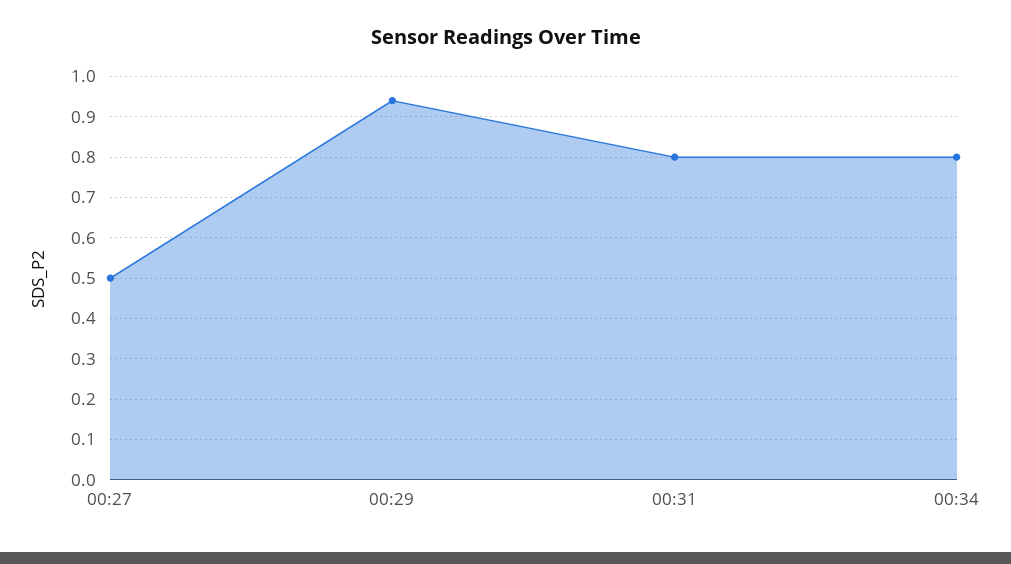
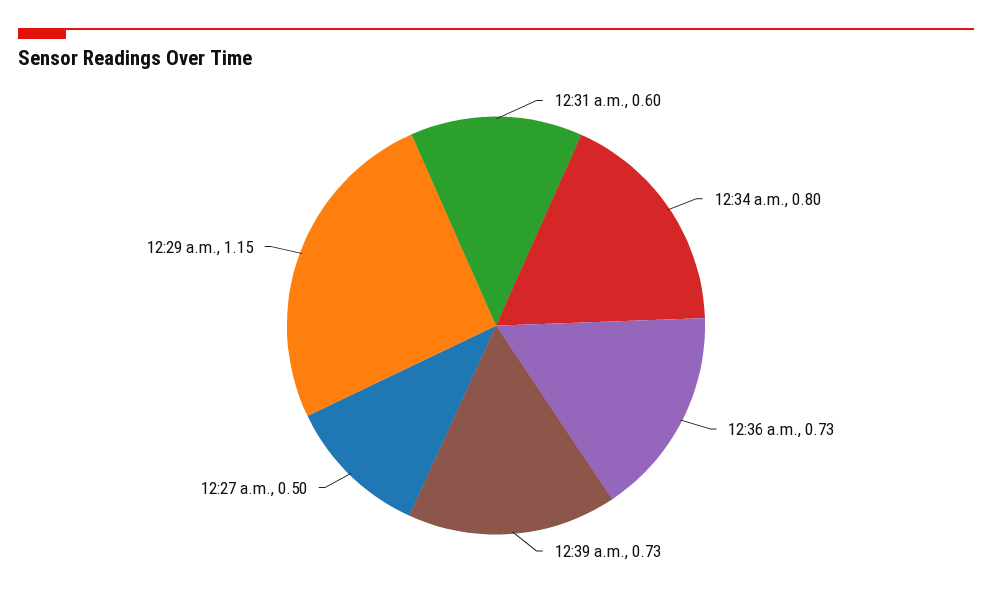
00:29: 0.95 -> 1.15
00:31: 0.8 -> 0.6
12:36 a.m.: none -> 0.73
12:39 a.m.: none -> 0.73

